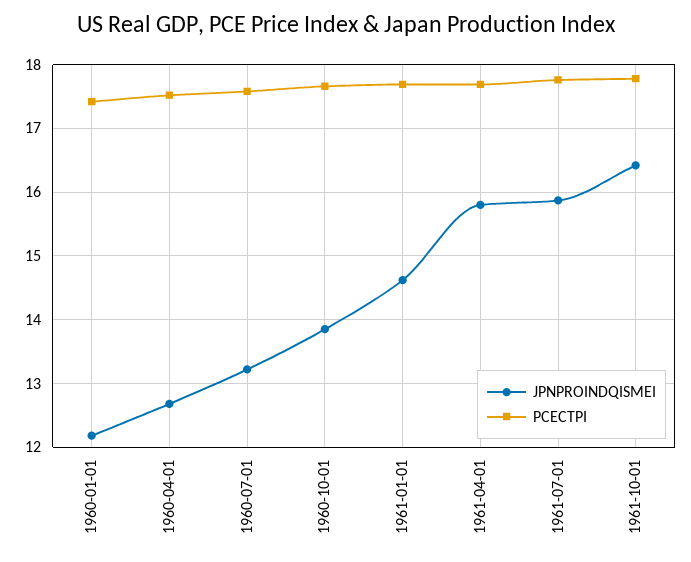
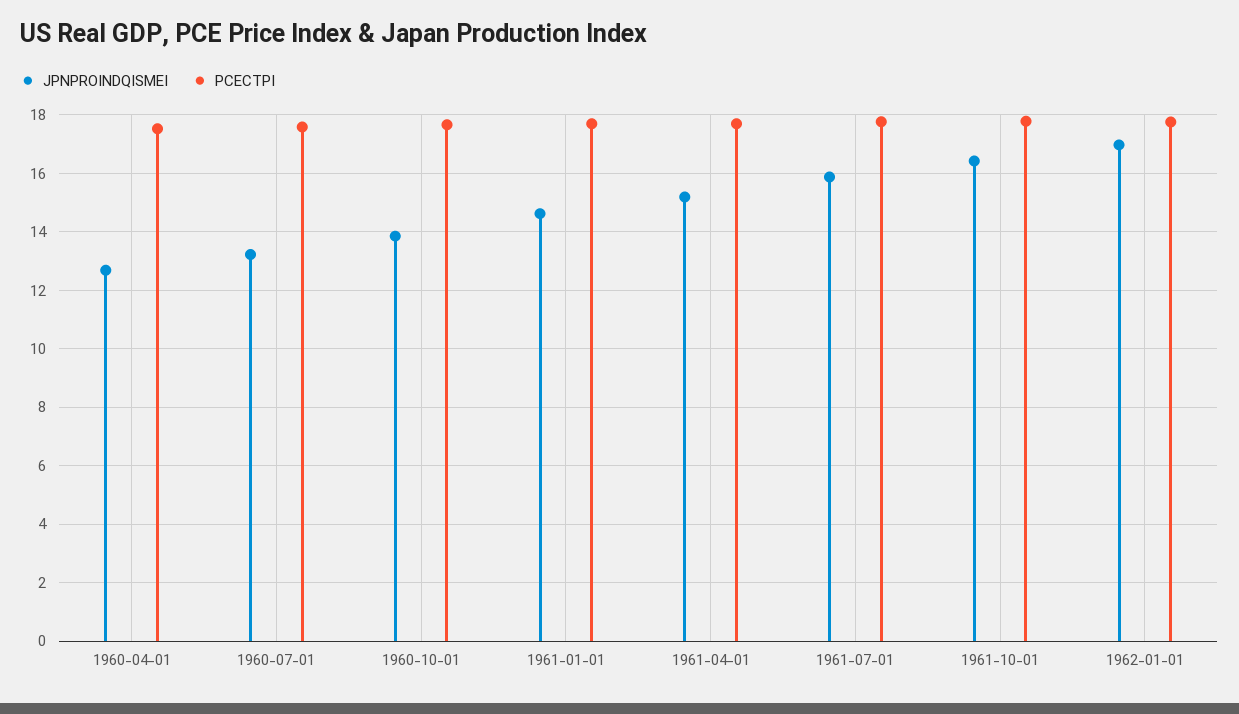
JPNPROINDQISMEI, 1960-01-01: 12.2 -> none
PCECTPI, 1960-01-01: 17.4 -> none
JPNPROINDQISMEI, 1961-04-01: 15.8 -> 15.25
JPNPROINDQISMEI, 1962-01-01: none -> 17
PCECTPI, 1962-01-01: none -> 17.75

